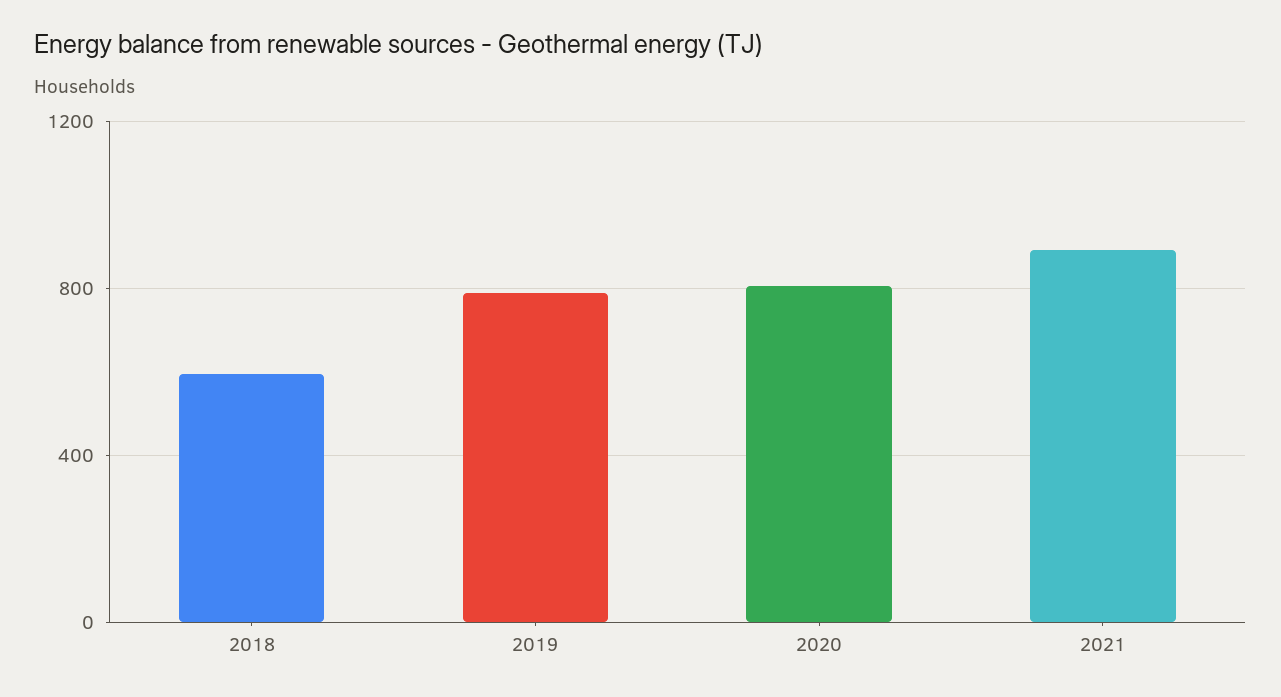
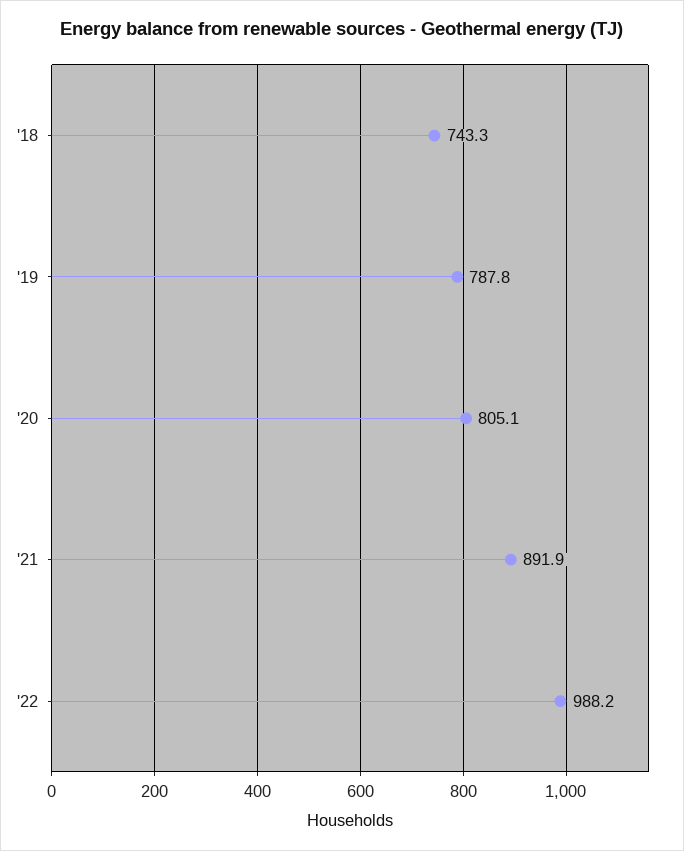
2018: 600 -> 743.3
'22: none -> 988.2

